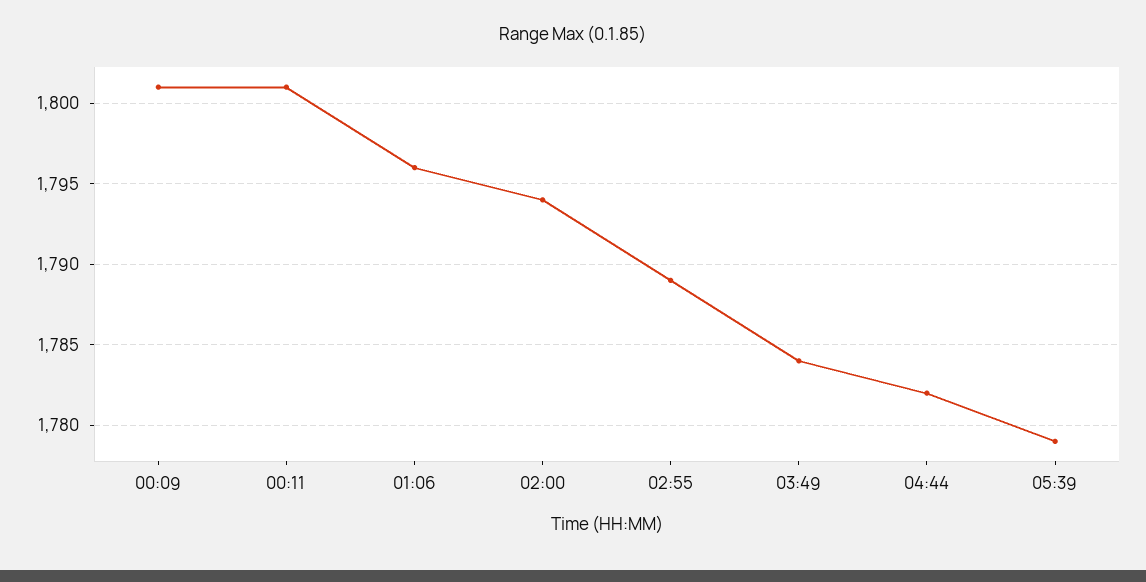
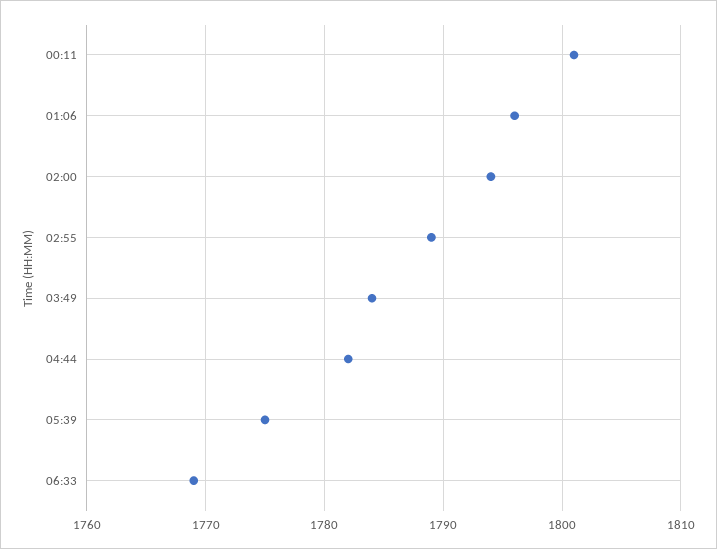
00:09: 1801 -> none
05:39: 1779 -> 1775
06:33: none -> 1769

